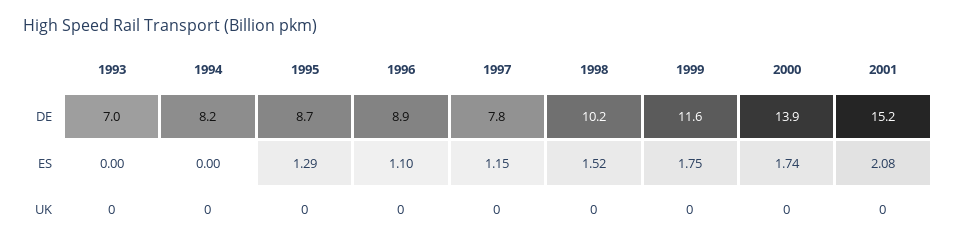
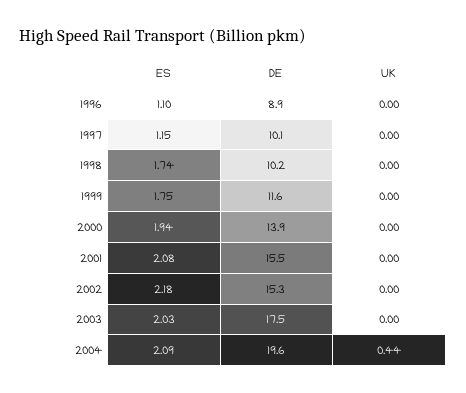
1993, DE: 7 -> none
1994, DE: 8.2 -> none
1995, DE: 8.7 -> none
1997, DE: 7.8 -> 10.1
2001, DE: 15.2 -> 15.5
1993, ES: 0 -> none
1994, ES: 0 -> none
1995, ES: 1.29 -> none
1998, ES: 1.52 -> 1.74
2000, ES: 1.74 -> 1.94
1993, UK: 0 -> none
1994, UK: 0 -> none
1995, UK: 0 -> none
2002, ES: none -> 2.18
2002, DE: none -> 15.3
2002, UK: none -> 0
2003, ES: none -> 2.03
2003, DE: none -> 17.5
2003, UK: none -> 0
2004, ES: none -> 2.09
2004, DE: none -> 19.6
2004, UK: none -> 0.44

